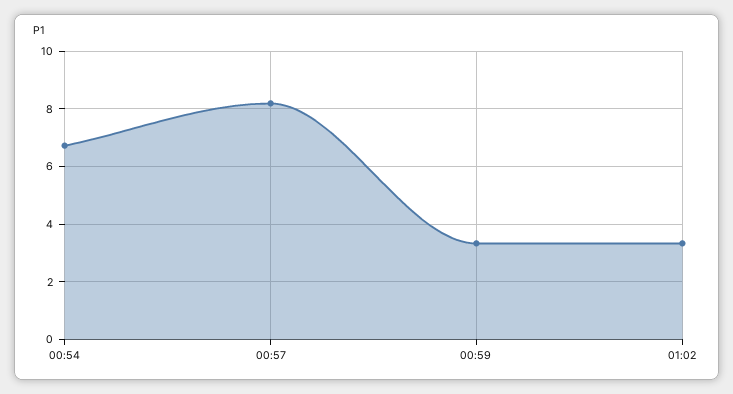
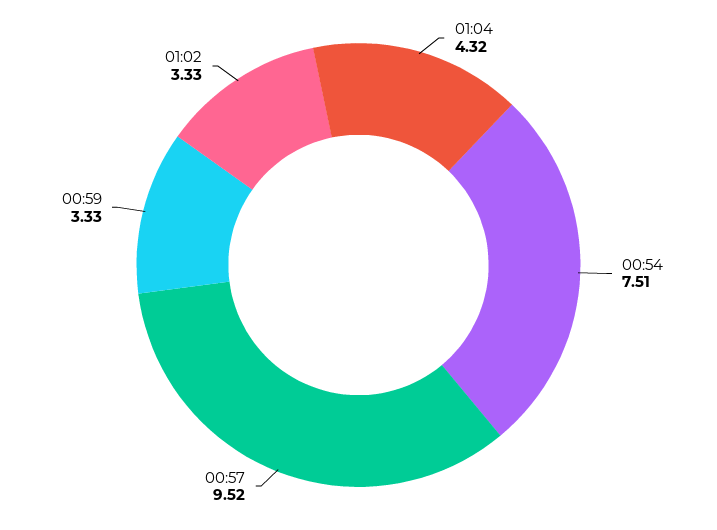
00:54: 6.75 -> 7.51
00:57: 8.25 -> 9.52
01:04: none -> 4.32

